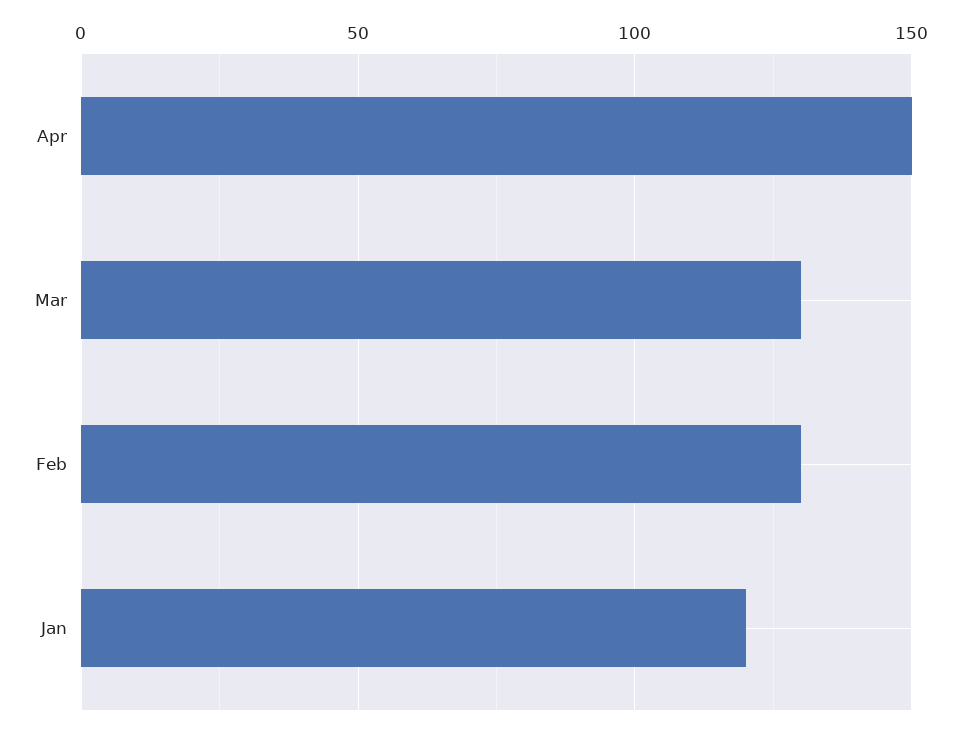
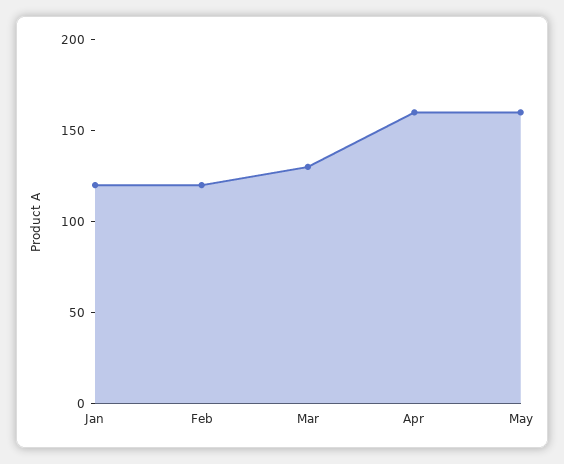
Apr: 150 -> 160
Feb: 130 -> 120
May: none -> 160

